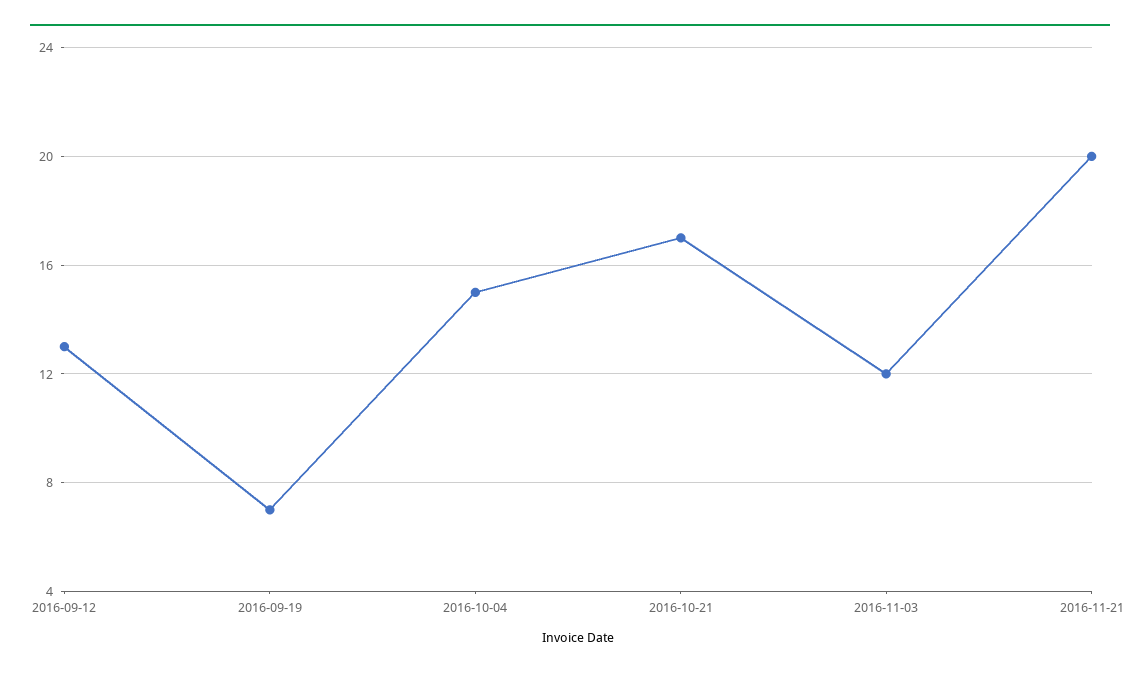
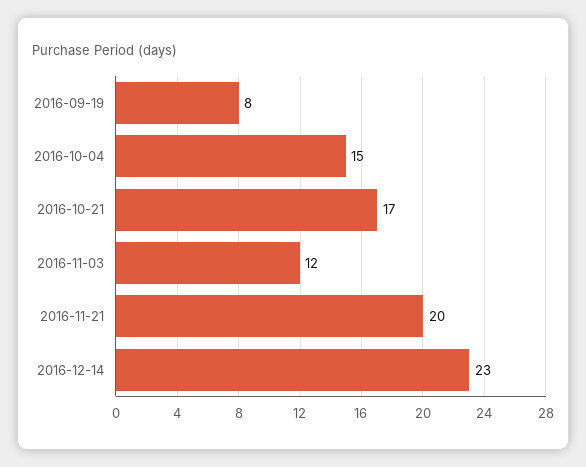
2016-09-12: 13 -> none
2016-09-19: 7 -> 8
2016-12-14: none -> 23

